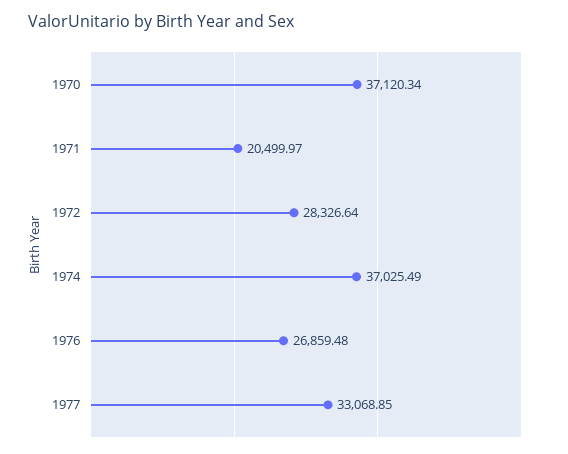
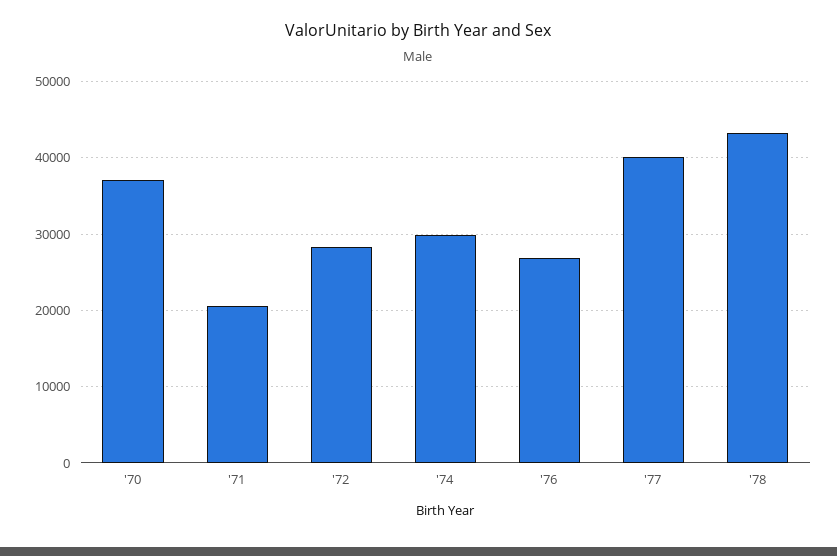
1974: 37025.49 -> 30000
1977: 33068.85 -> 40000
'78: none -> 43000

